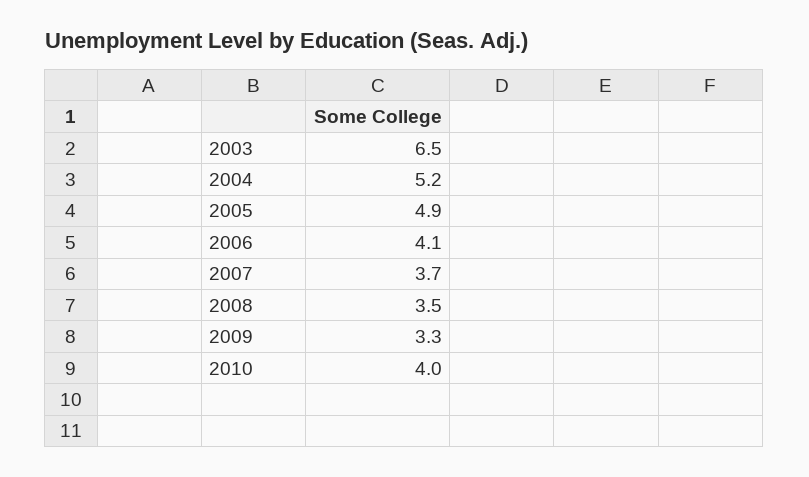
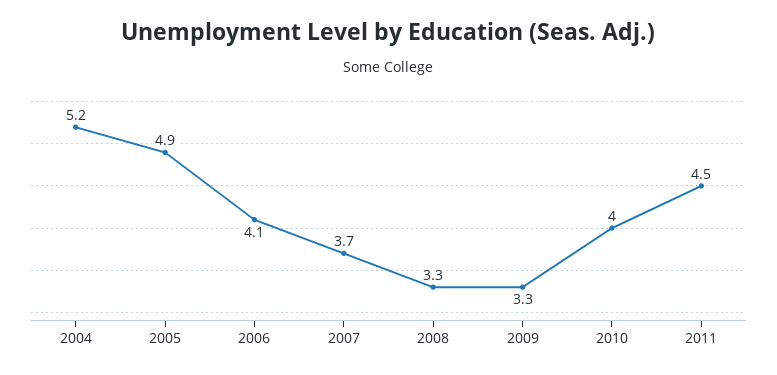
2003: 6.5 -> none
2008: 3.5 -> 3.3
2011: none -> 4.5

